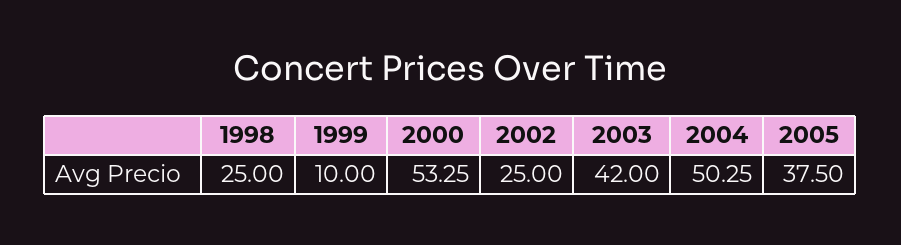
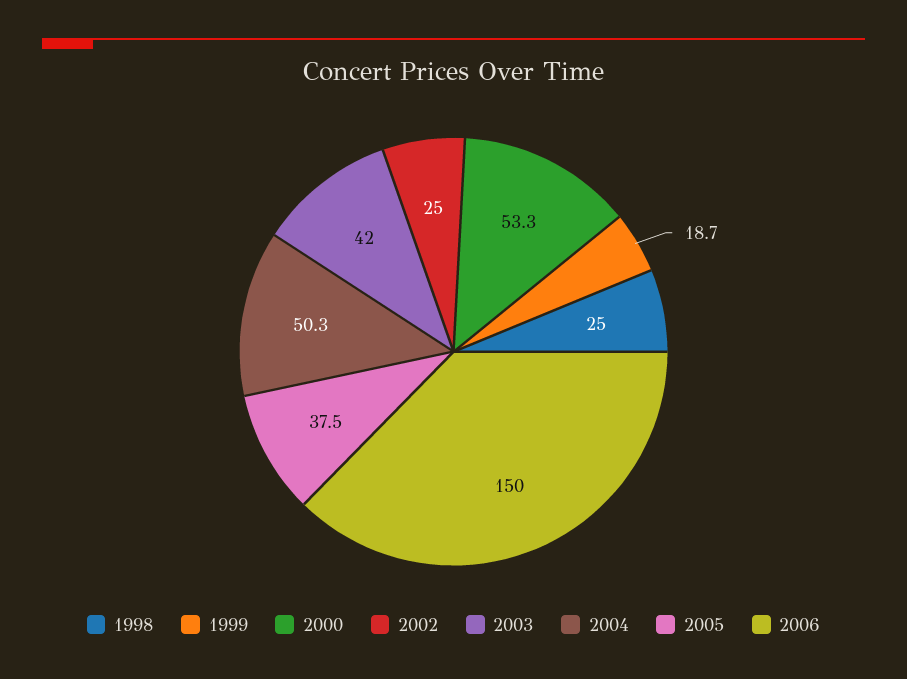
1999: 10 -> 18.7
2006: none -> 150

